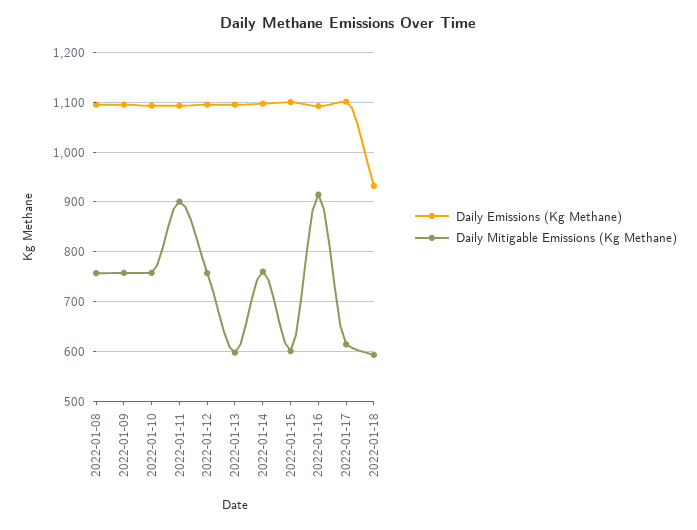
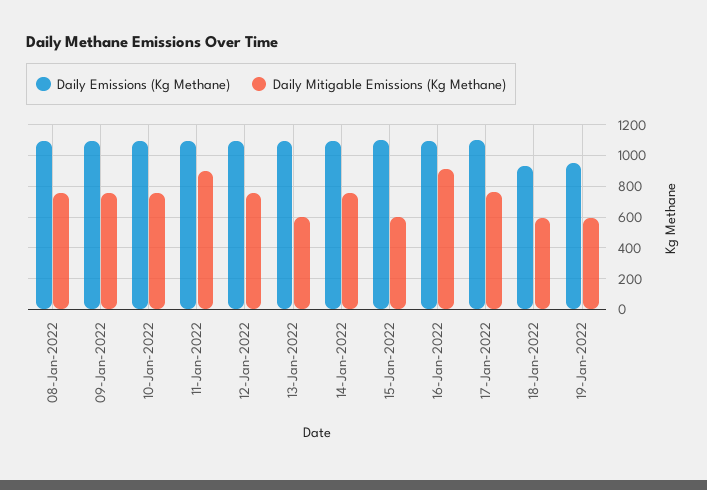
Daily Mitigable Emissions (Kg Methane), 2022-01-17: 620 -> 750
Daily Emissions (Kg Methane), 19-Jan-2022: none -> 950
Daily Mitigable Emissions (Kg Methane), 19-Jan-2022: none -> 600

